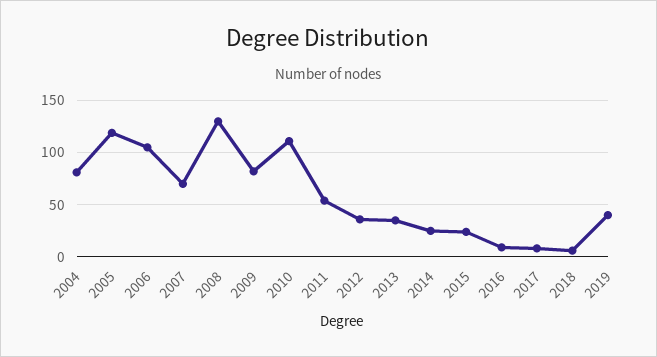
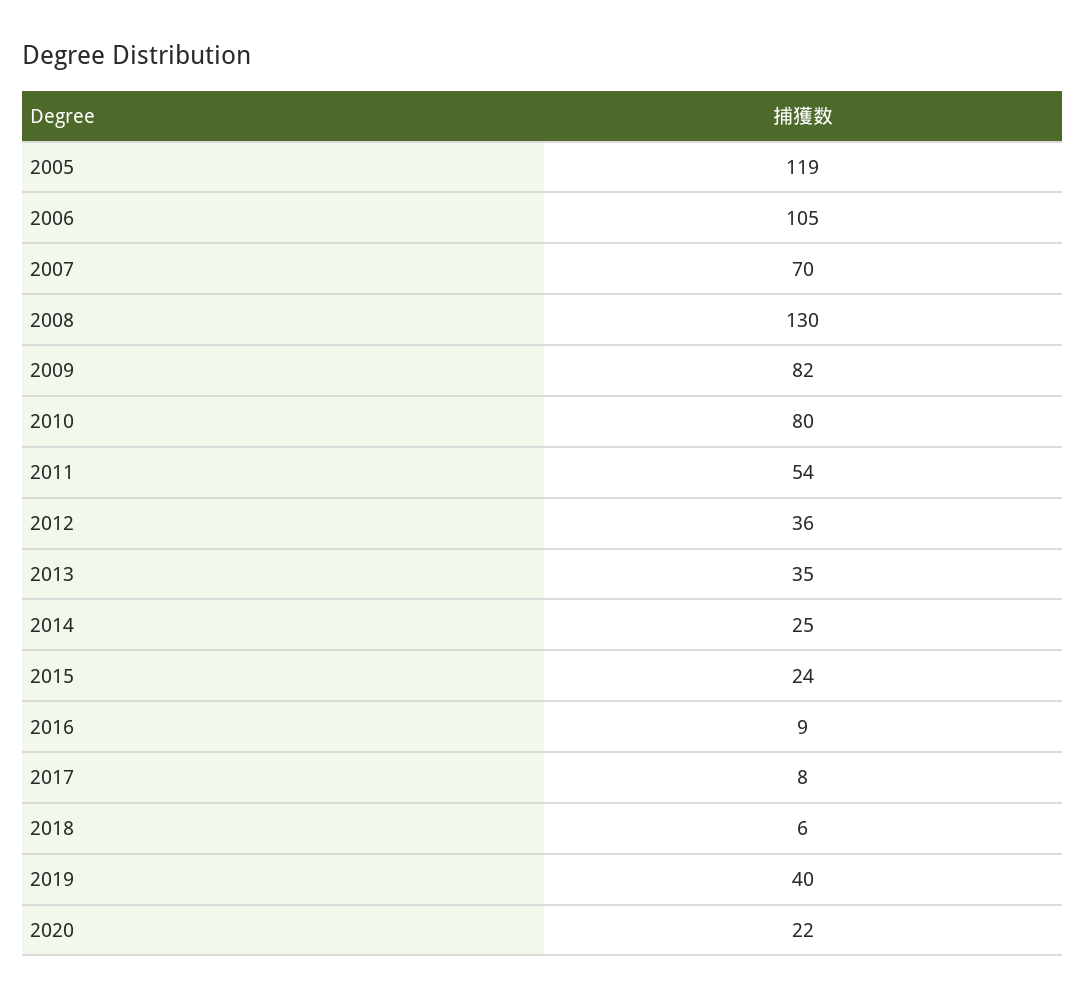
2004: 80 -> none
2010: 110 -> 80
2020: none -> 22

